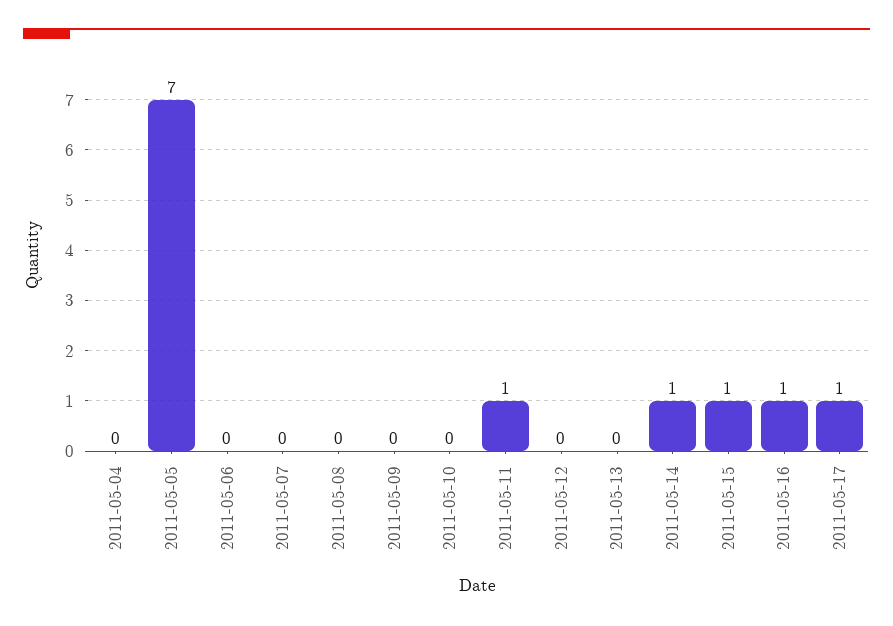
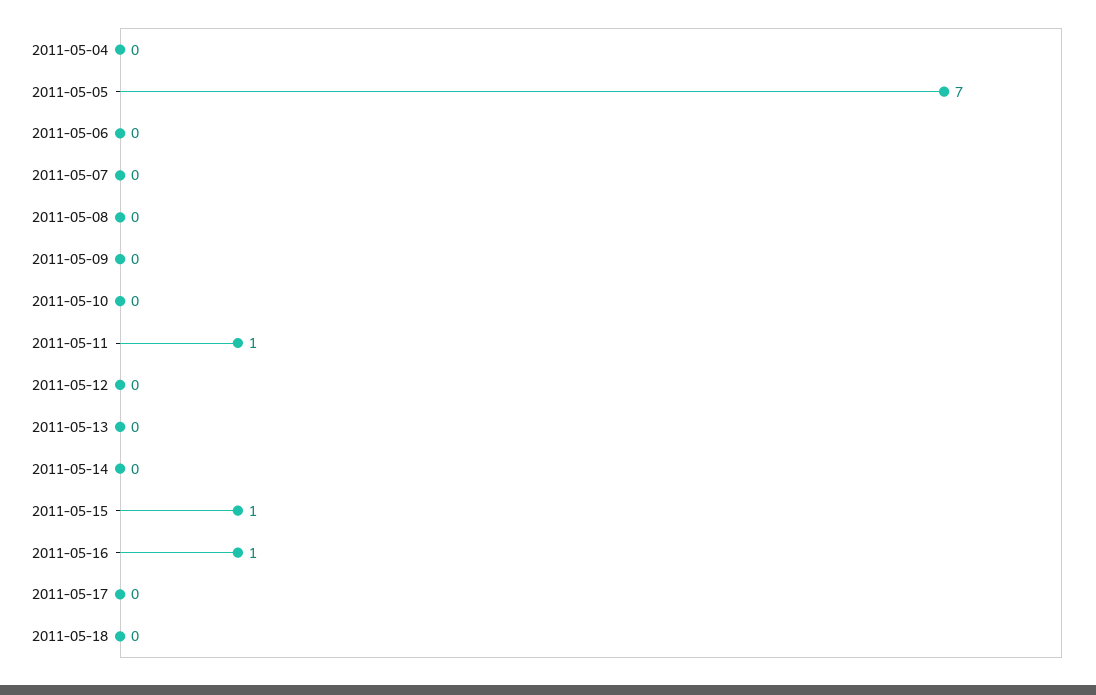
2011-05-14: 1 -> 0
2011-05-17: 1 -> 0
2011-05-18: none -> 0

